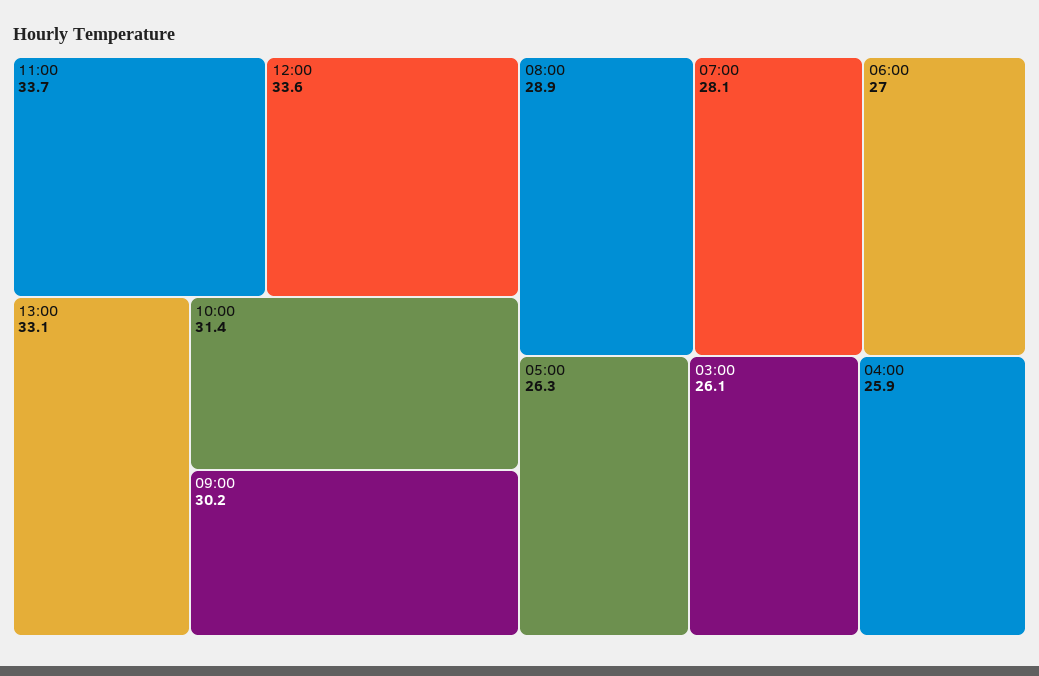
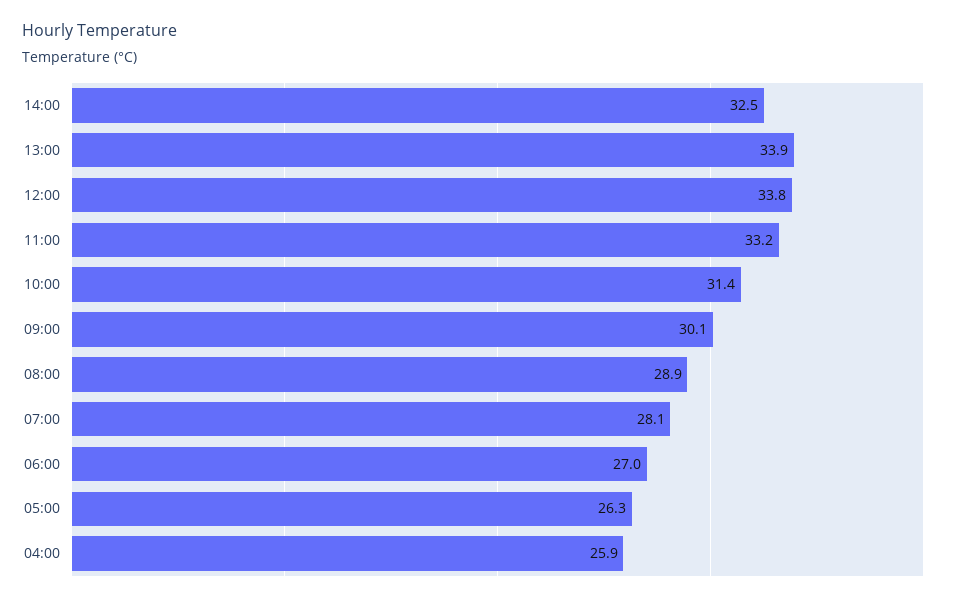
11:00: 33.7 -> 33.2
12:00: 33.6 -> 33.8
13:00: 33.1 -> 33.9
09:00: 30.2 -> 30.1
03:00: 26.1 -> none
14:00: none -> 32.5

